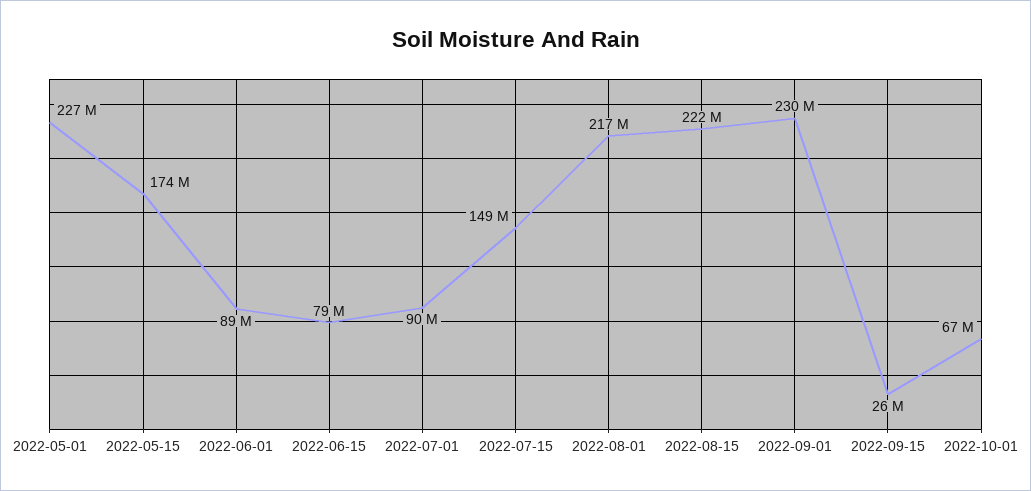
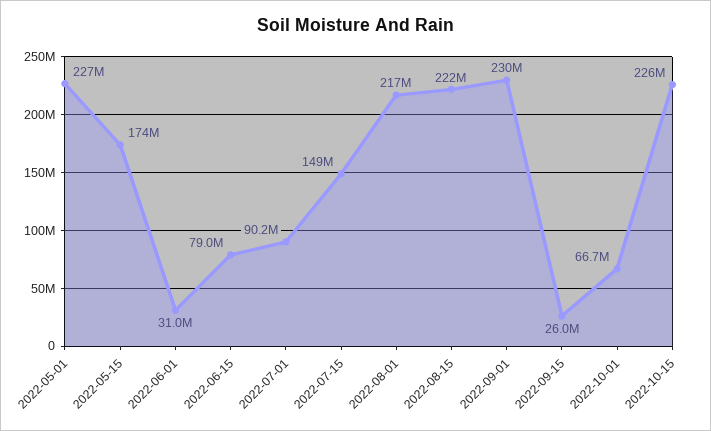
2022-06-01: 89000000 -> 31000000
2022-10-15: none -> 226000000

